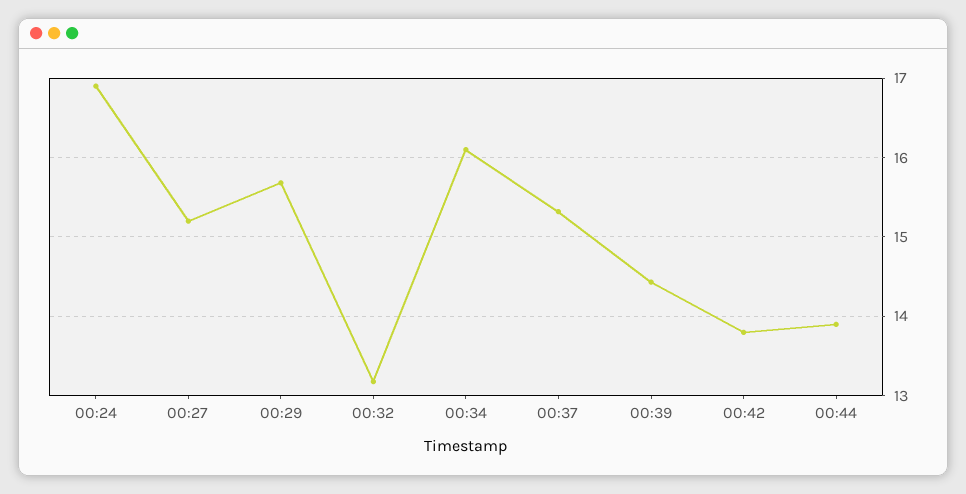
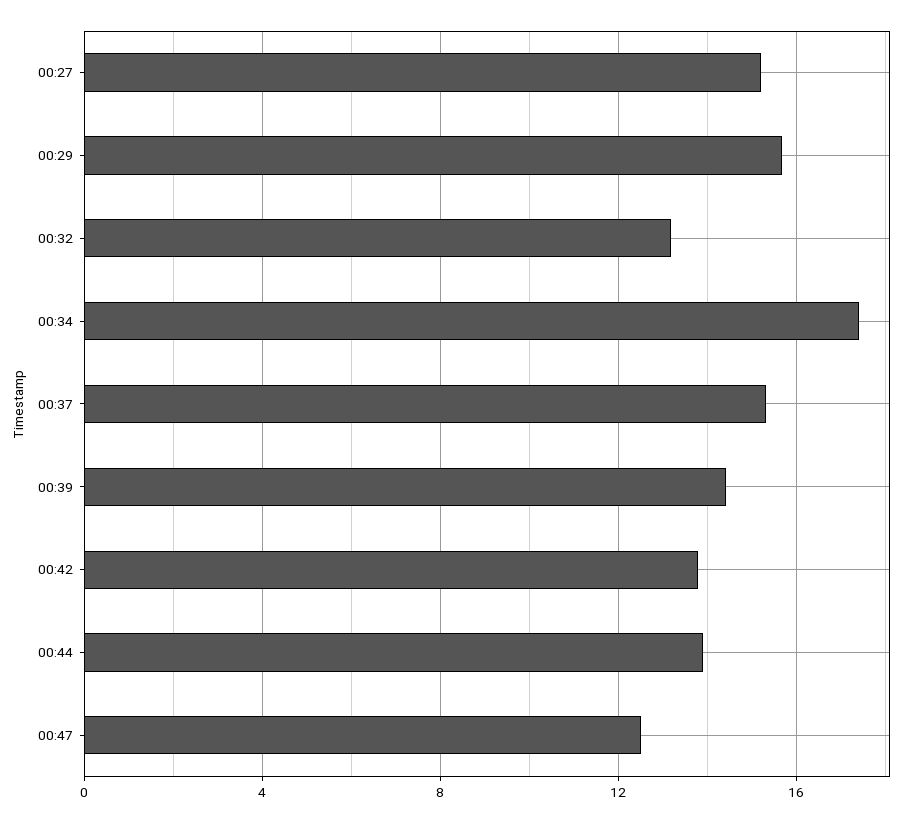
00:24: 16.9 -> none
00:34: 16.1 -> 17.5
00:47: none -> 12.5

